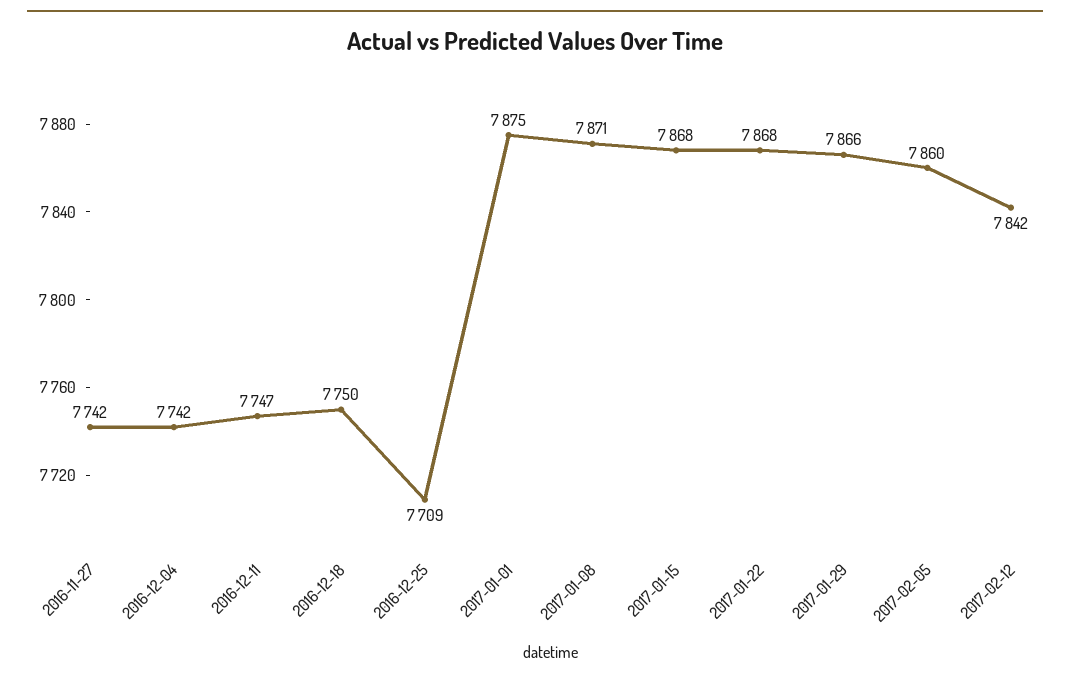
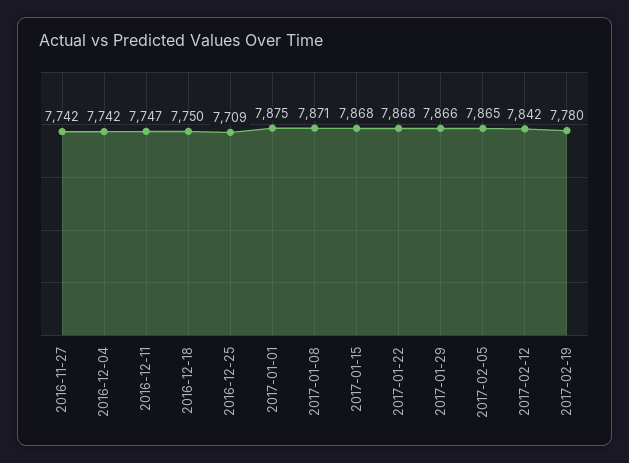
2017-02-05: 7860 -> 7865
2017-02-19: none -> 7780

